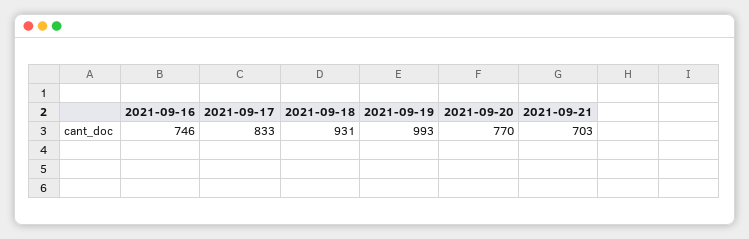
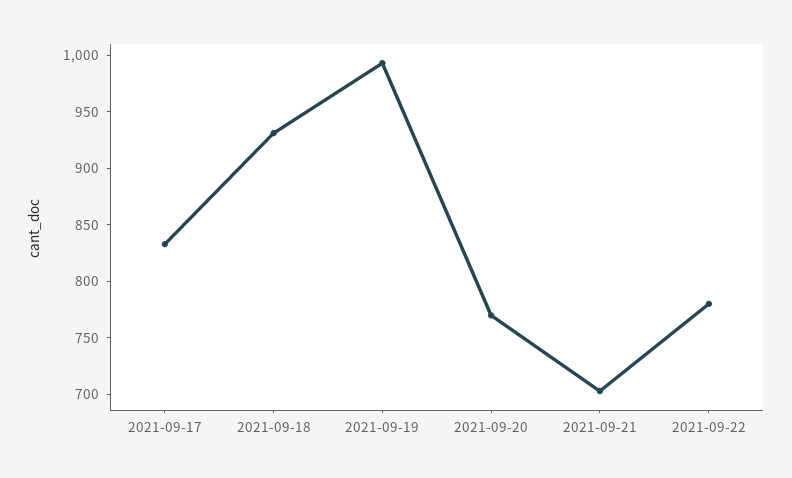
2021-09-16: 746 -> none
2021-09-22: none -> 780

